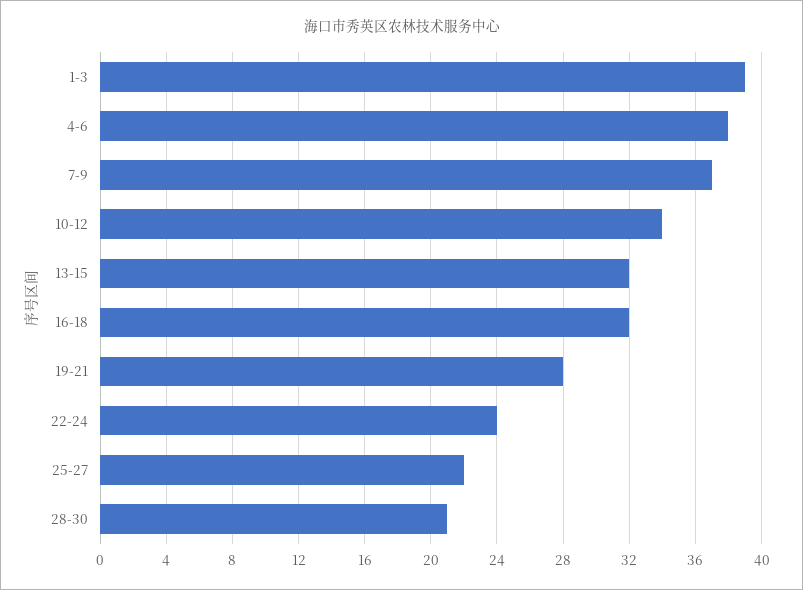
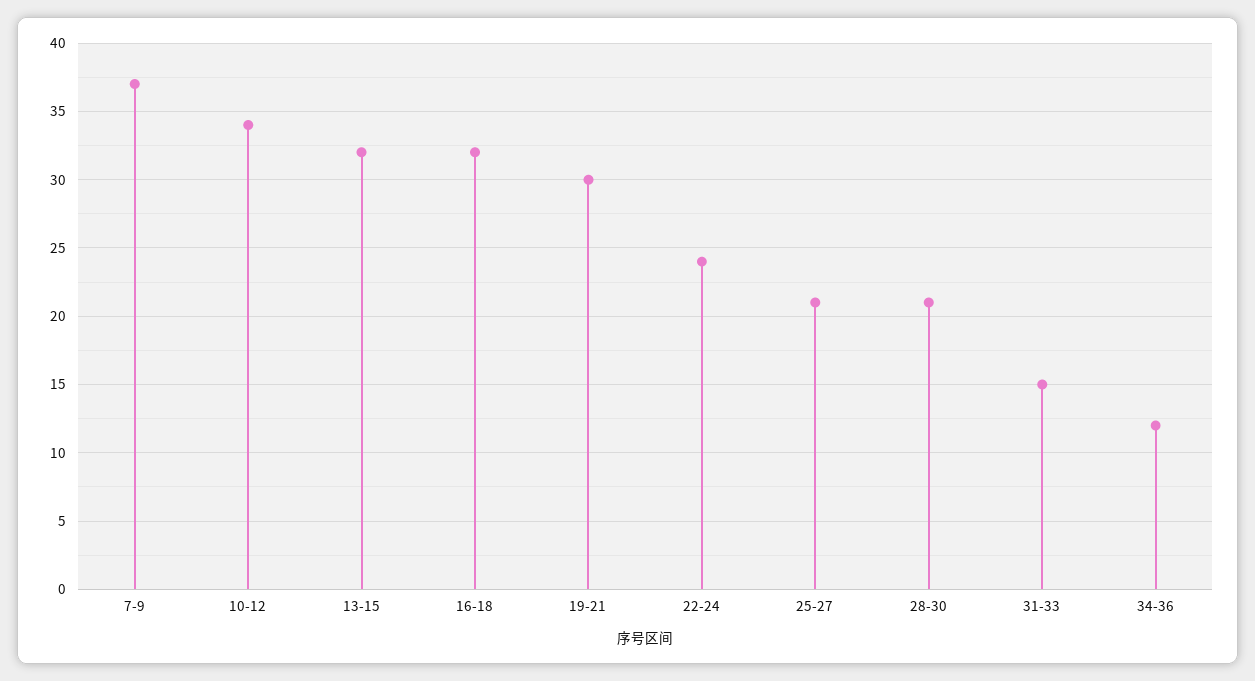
1-3: 39 -> none
4-6: 38 -> none
19-21: 28 -> 30
25-27: 22 -> 21
31-33: none -> 15
34-36: none -> 12

